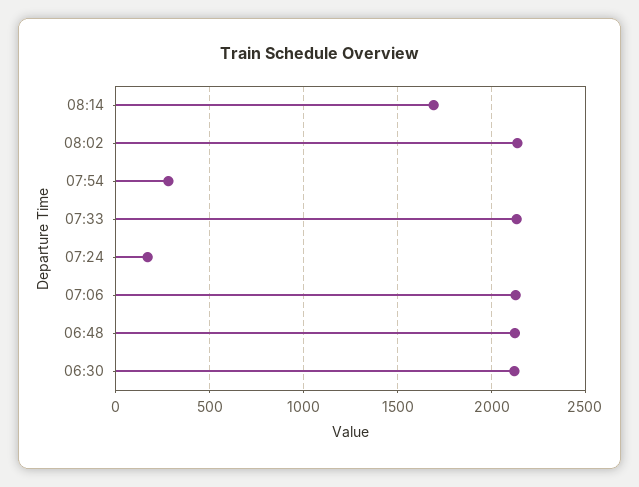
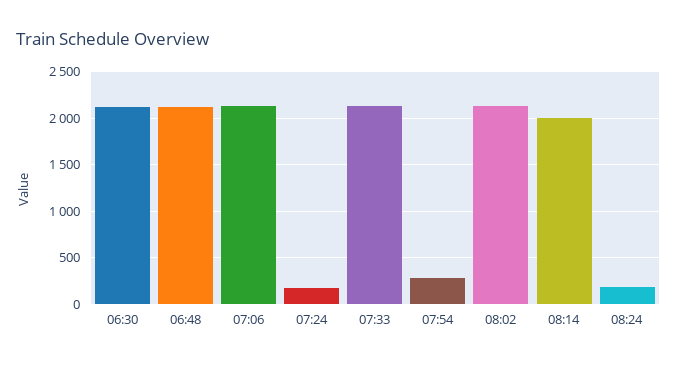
08:14: 1700 -> 2000
08:24: none -> 200

